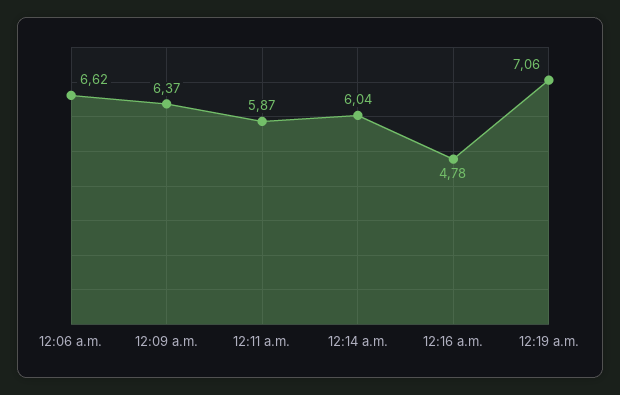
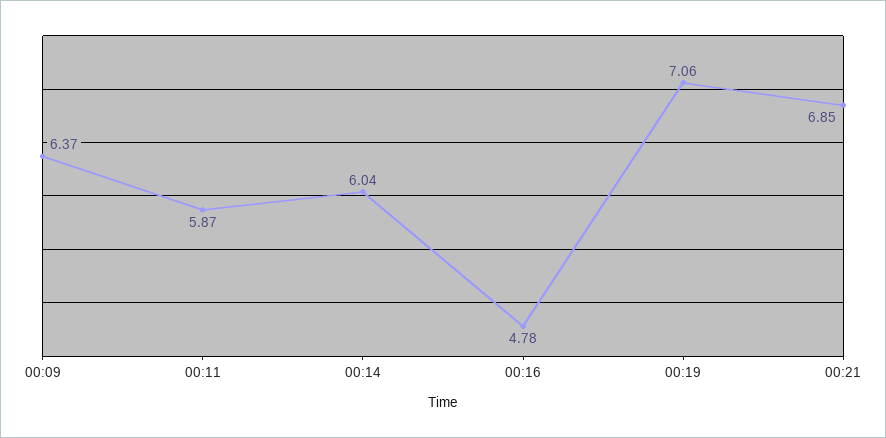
12:06 a.m.: 6.62 -> none
00:21: none -> 6.85

